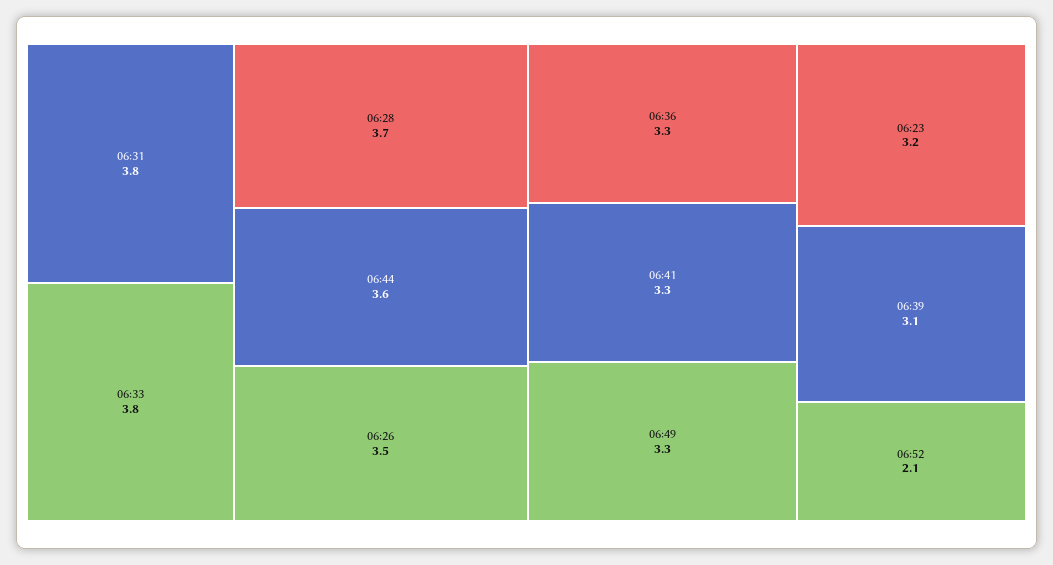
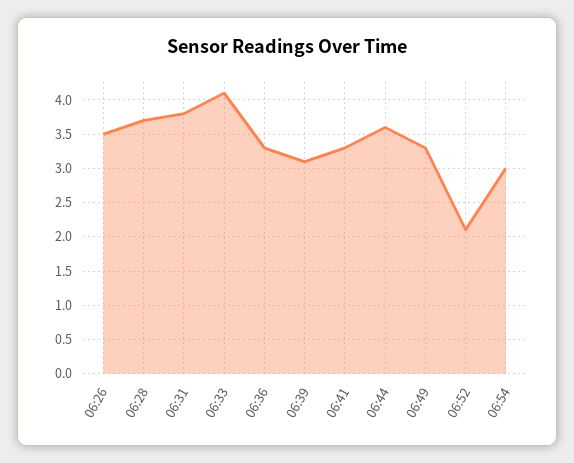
06:33: 3.8 -> 4.1
06:23: 3.2 -> none
06:54: none -> 3

